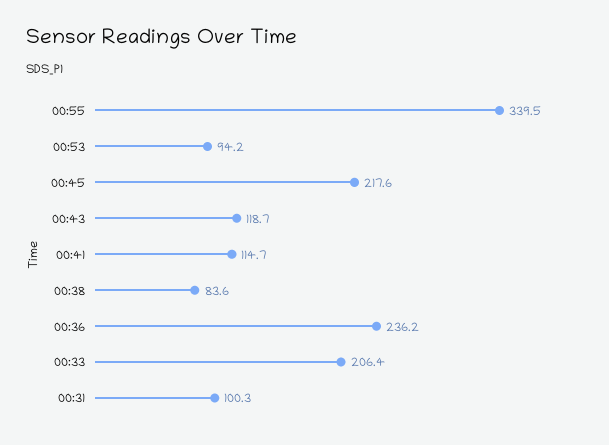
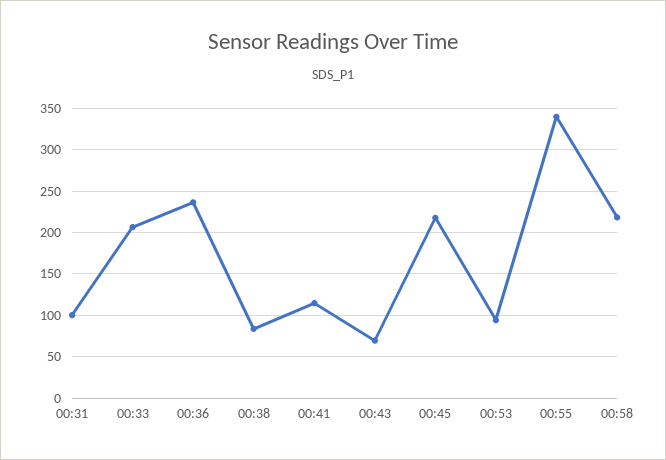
00:43: 118.7 -> 70
00:58: none -> 220

